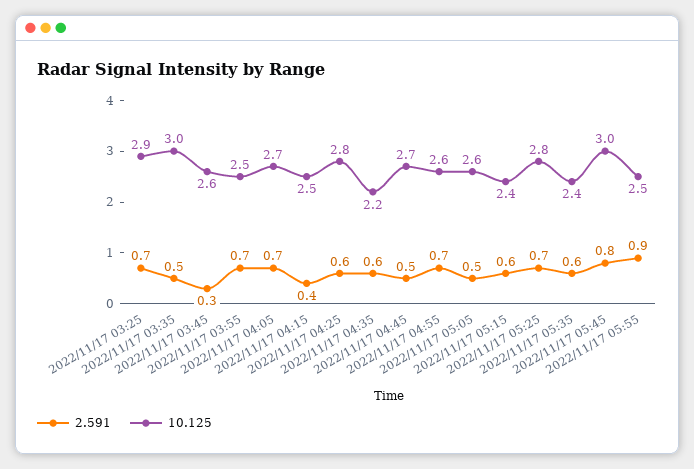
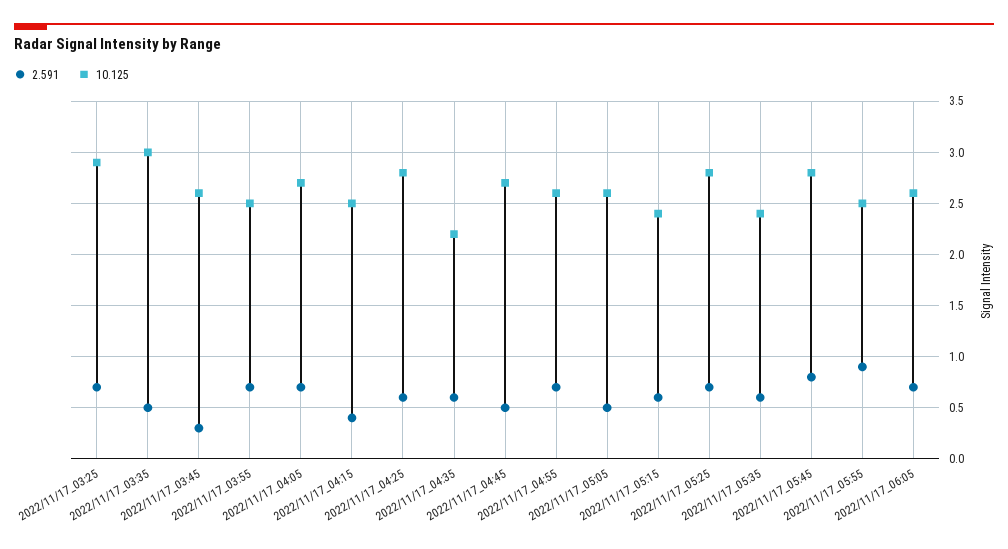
10.125, 2022/11/17 05:45: 3 -> 2.8
2.591, 2022/11/17_06:05: none -> 0.7
10.125, 2022/11/17_06:05: none -> 2.6

